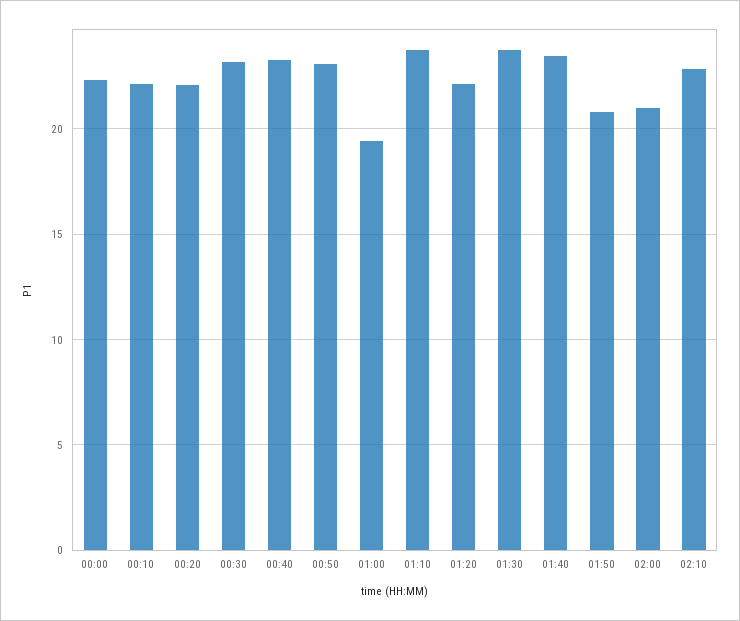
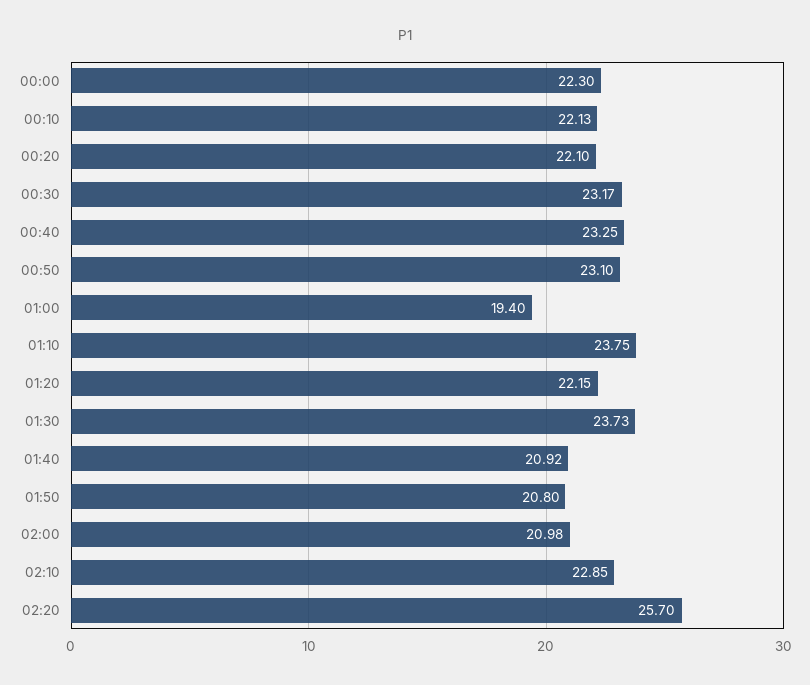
01:40: 23.5 -> 20.92
02:20: none -> 25.7

